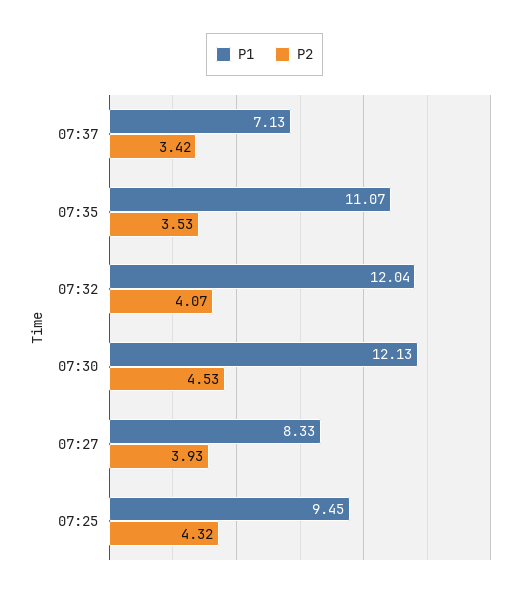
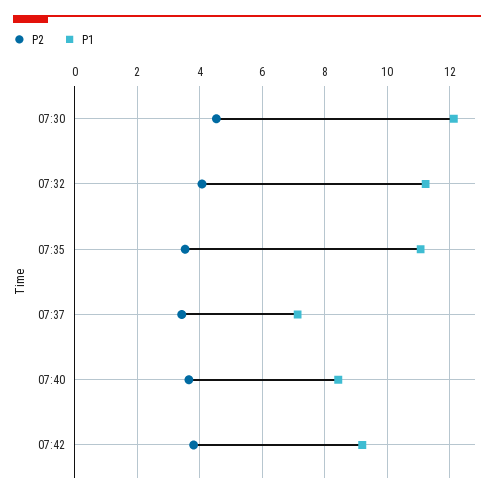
P1, 07:32: 12.04 -> 11.2
P1, 07:27: 8.33 -> none
P2, 07:27: 3.93 -> none
P1, 07:25: 9.45 -> none
P2, 07:25: 4.32 -> none
P2, 07:40: none -> 3.6
P1, 07:40: none -> 8.4
P2, 07:42: none -> 3.8
P1, 07:42: none -> 9.2

